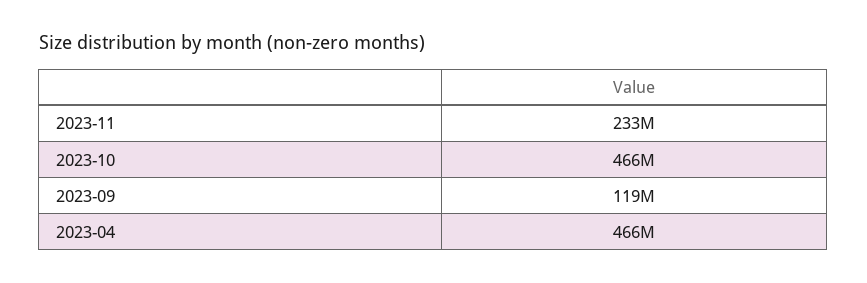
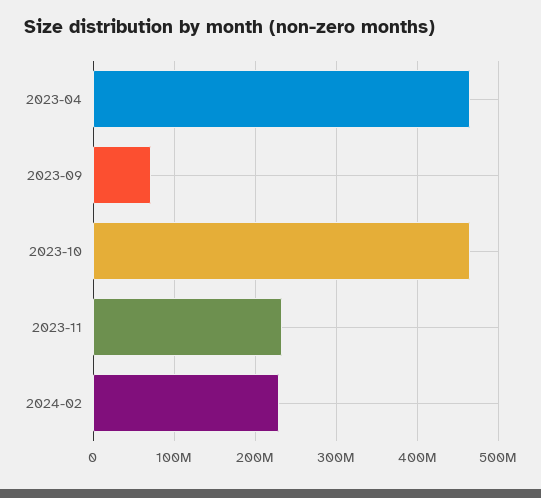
2023-09: 119000000 -> 70000000
2024-02: none -> 230000000

